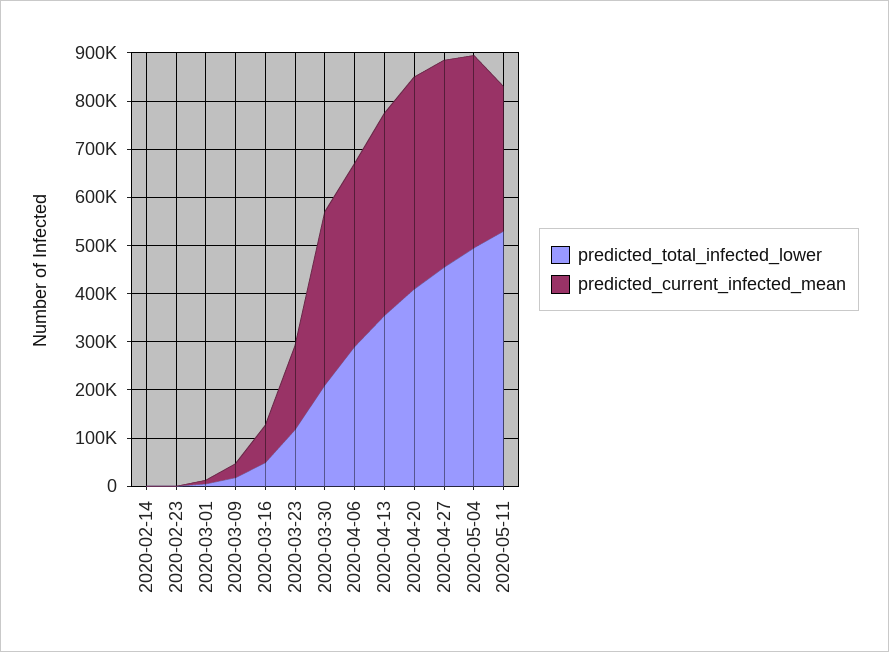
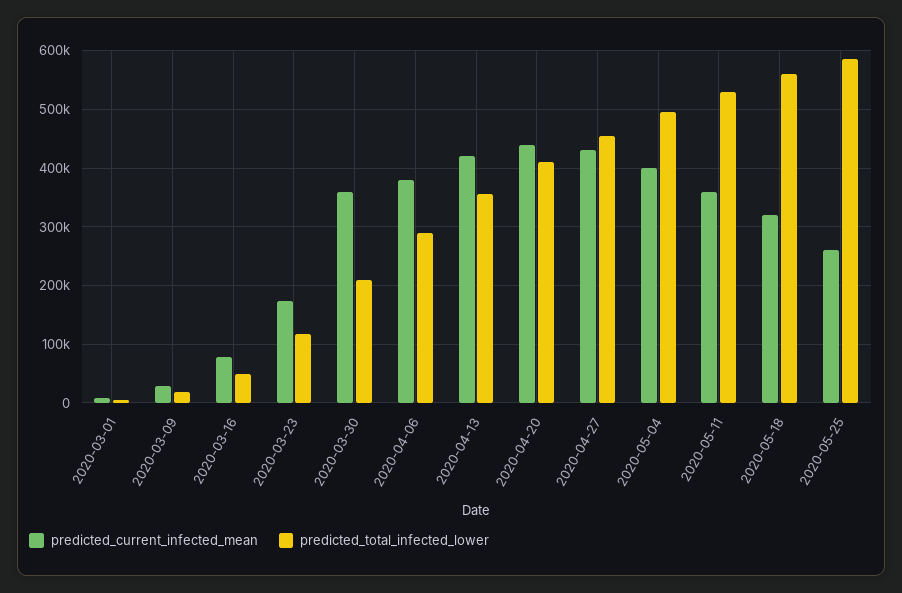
predicted_total_infected_lower, 2020-02-14: 0 -> none
predicted_current_infected_mean, 2020-02-14: 0 -> none
predicted_total_infected_lower, 2020-02-23: 0 -> none
predicted_current_infected_mean, 2020-02-23: 0 -> none
predicted_current_infected_mean, 2020-05-11: 300000 -> 360000
predicted_current_infected_mean, 2020-05-18: none -> 320000
predicted_total_infected_lower, 2020-05-18: none -> 560000
predicted_current_infected_mean, 2020-05-25: none -> 260000
predicted_total_infected_lower, 2020-05-25: none -> 580000

